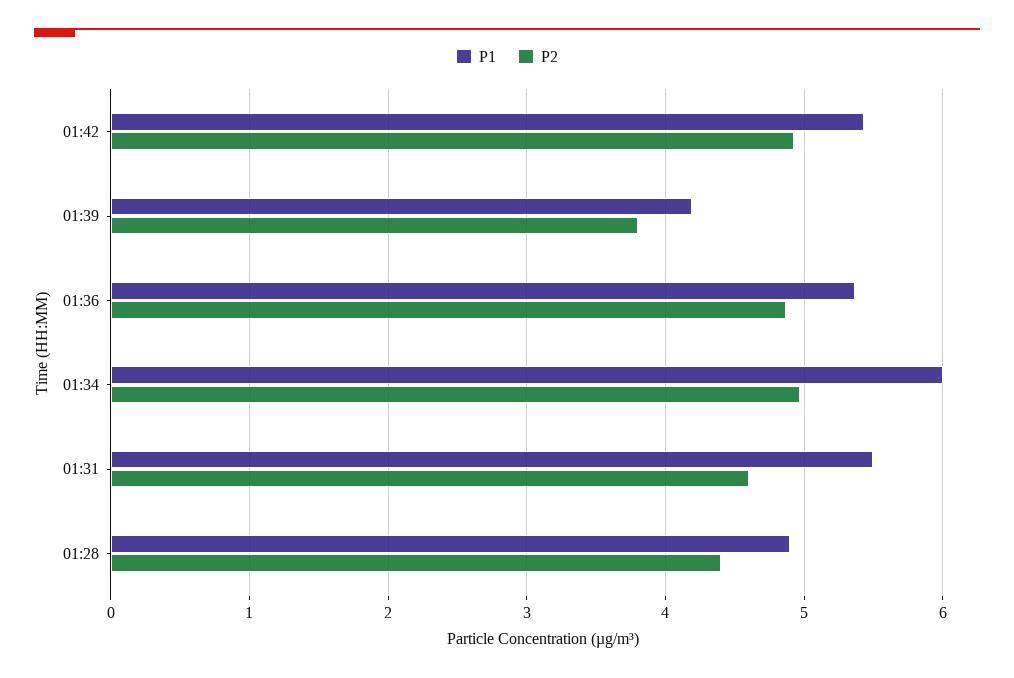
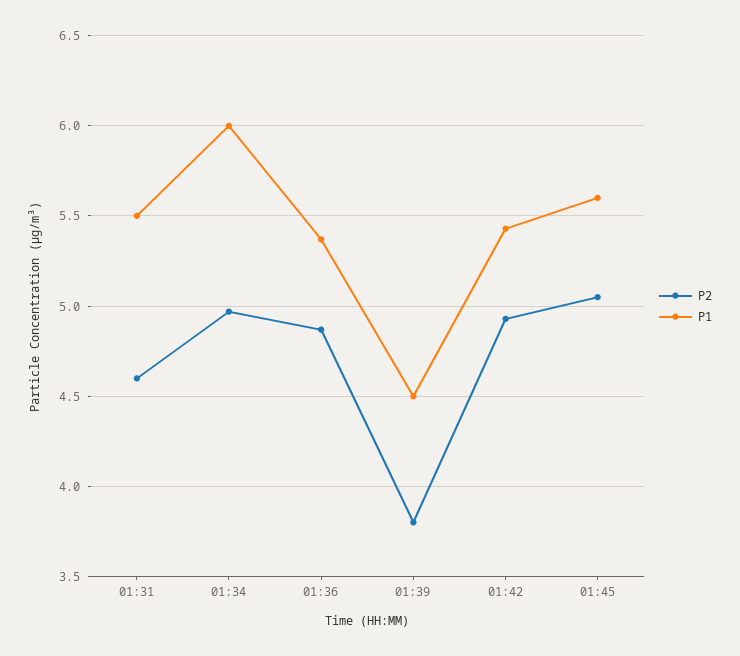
P1, 01:39: 4.2 -> 4.5
P1, 01:28: 4.9 -> none
P2, 01:28: 4.4 -> none
P2, 01:45: none -> 5.05
P1, 01:45: none -> 5.6

